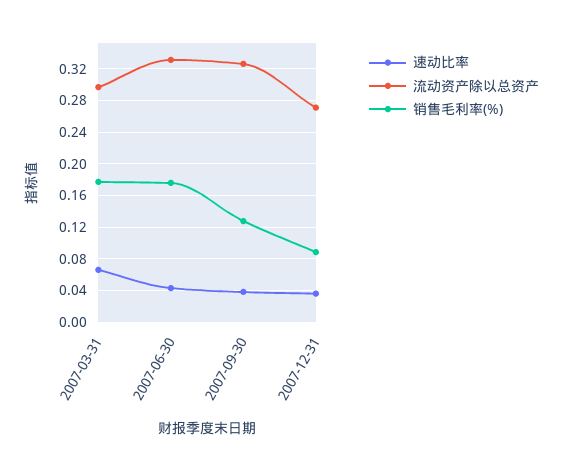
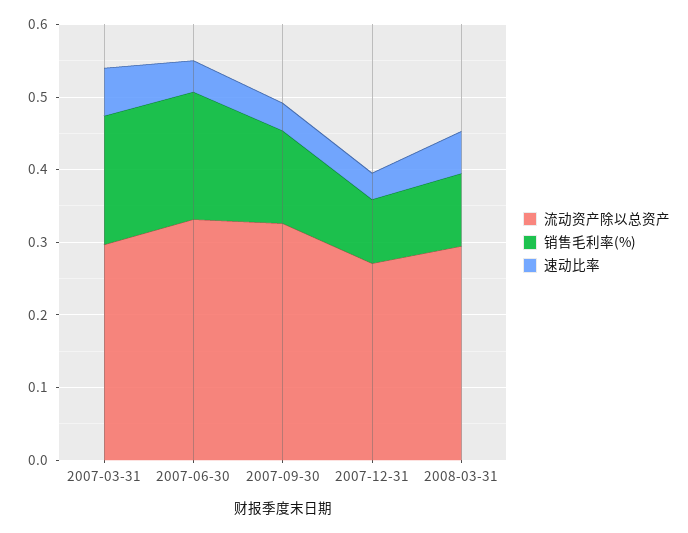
流动资产除以总资产, 2008-03-31: none -> 0.3
销售毛利率(%), 2008-03-31: none -> 0.1
速动比率, 2008-03-31: none -> 0.06

